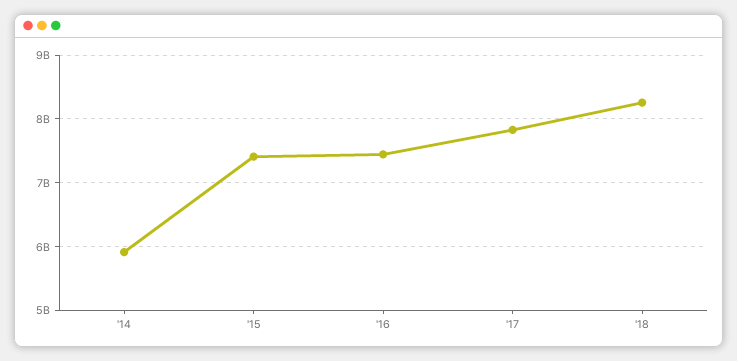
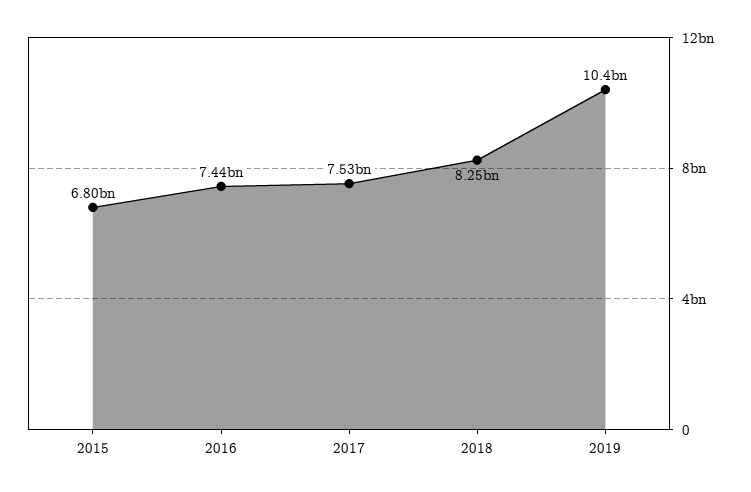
'14: 5900000000 -> none
'15: 7400000000 -> 6800000000
'17: 7800000000 -> 7530000000
2019: none -> 10400000000

